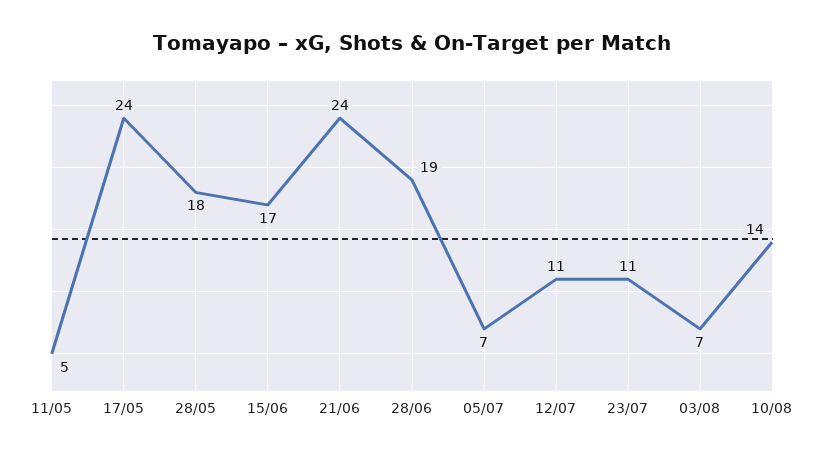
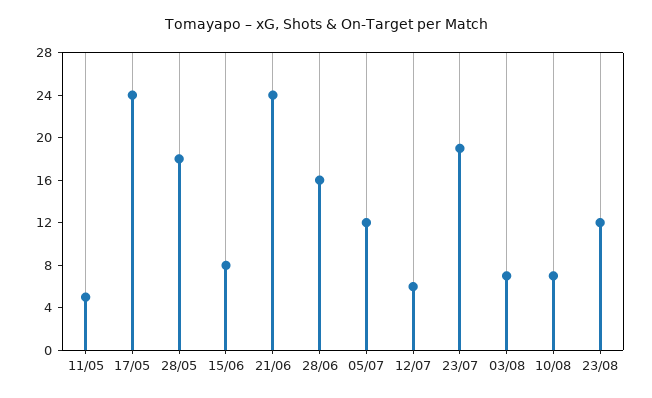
15/06: 17 -> 8
28/06: 19 -> 16
05/07: 7 -> 12
12/07: 11 -> 6
23/07: 11 -> 19
10/08: 14 -> 7
23/08: none -> 12

